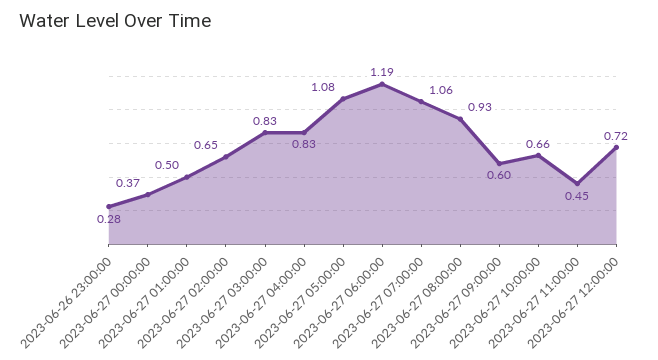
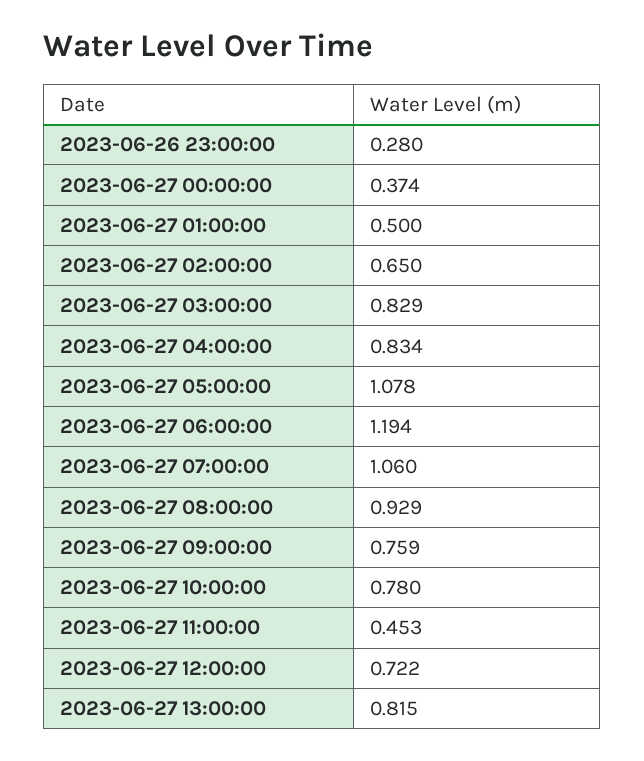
2023-06-27 09:00:00: 0.6 -> 0.759
2023-06-27 10:00:00: 0.66 -> 0.78
2023-06-27 13:00:00: none -> 0.815

